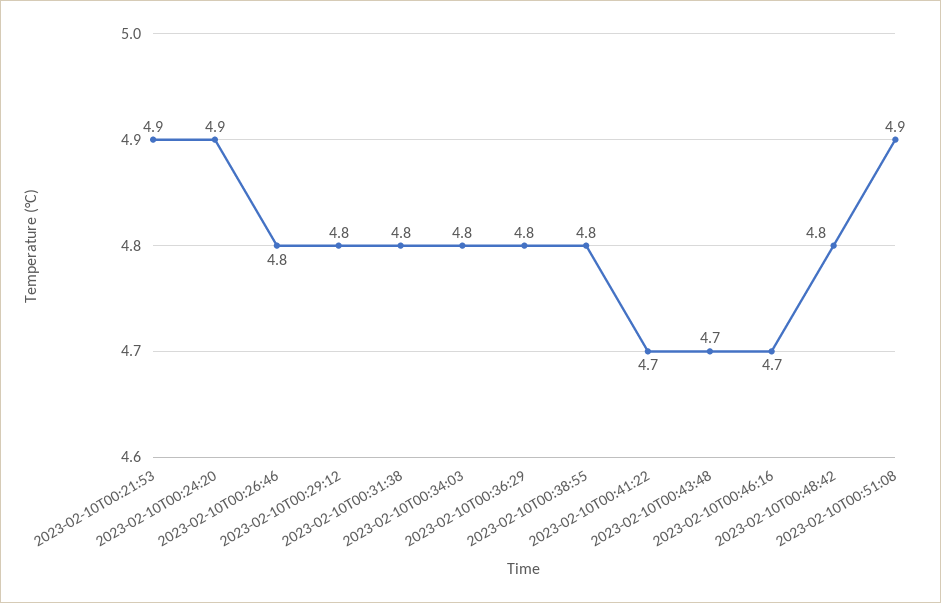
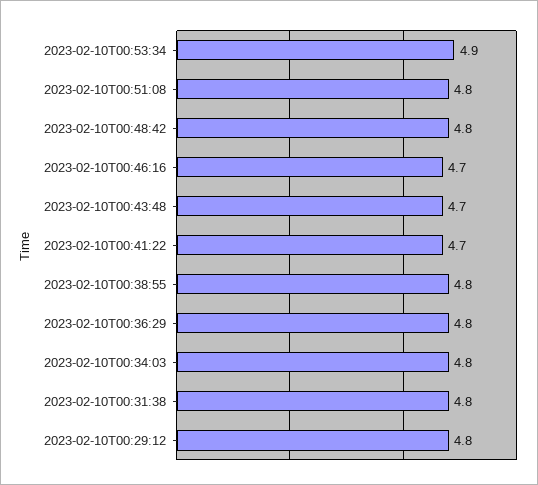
2023-02-10T00:21:53: 4.9 -> none
2023-02-10T00:24:20: 4.9 -> none
2023-02-10T00:26:46: 4.8 -> none
2023-02-10T00:51:08: 4.9 -> 4.8
2023-02-10T00:53:34: none -> 4.9

